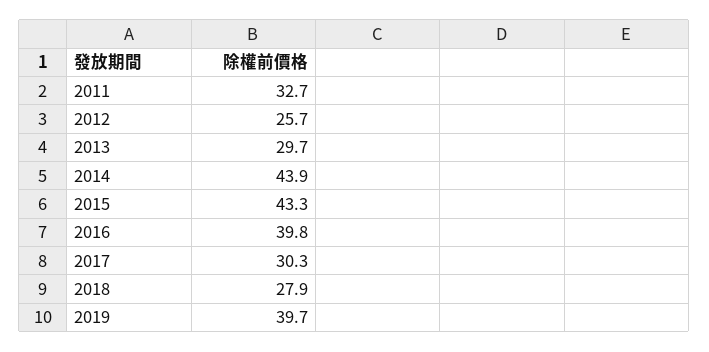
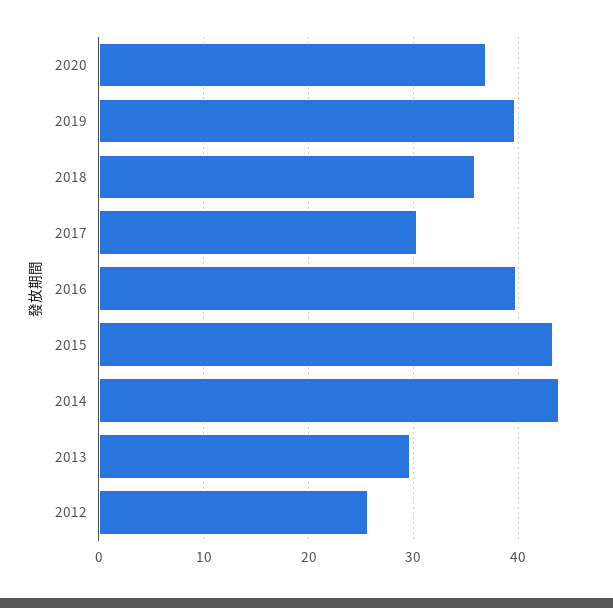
2011: 32.7 -> none
2018: 27.9 -> 36
2020: none -> 37

